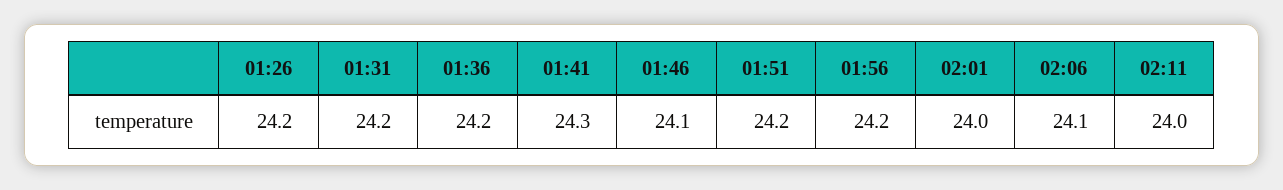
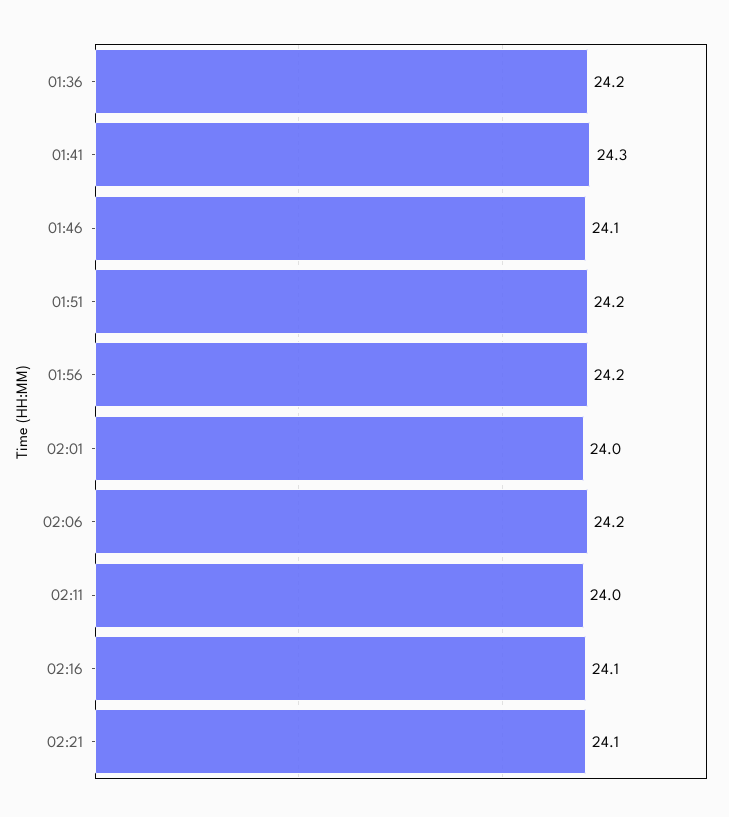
01:26: 24.2 -> none
01:31: 24.2 -> none
02:06: 24.1 -> 24.2
02:16: none -> 24.1
02:21: none -> 24.1

